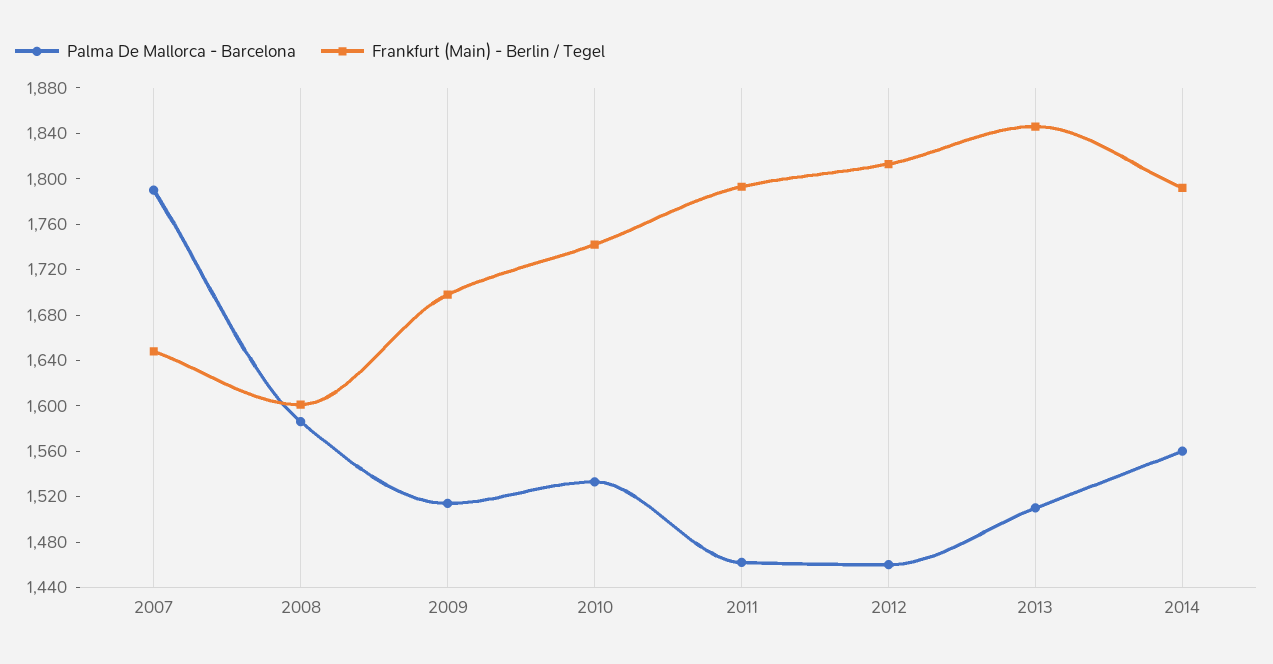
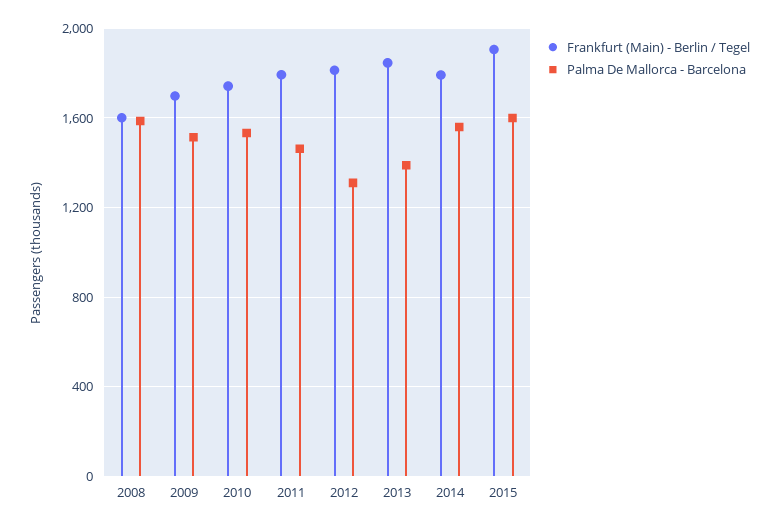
Palma De Mallorca - Barcelona, 2007: 1790 -> none
Frankfurt (Main) - Berlin / Tegel, 2007: 1650 -> none
Palma De Mallorca - Barcelona, 2012: 1460 -> 1300
Palma De Mallorca - Barcelona, 2013: 1510 -> 1400
Frankfurt (Main) - Berlin / Tegel, 2015: none -> 1900
Palma De Mallorca - Barcelona, 2015: none -> 1600

